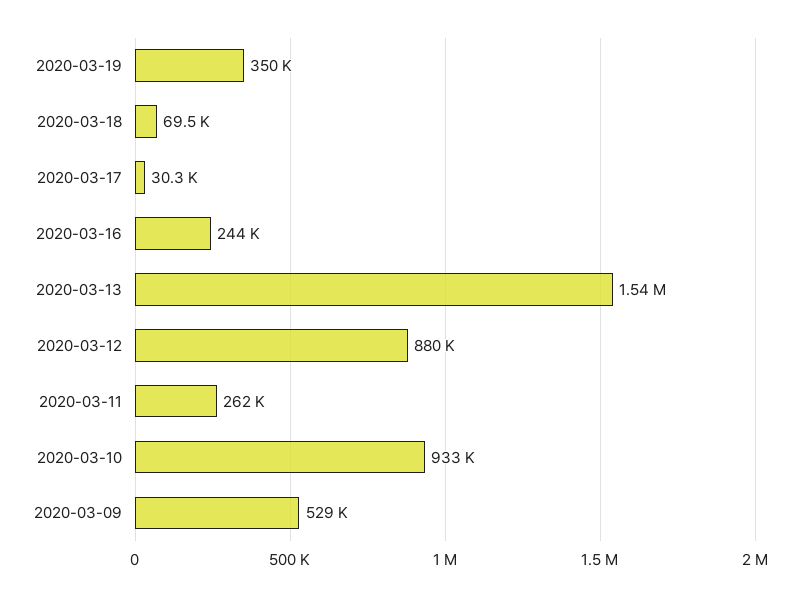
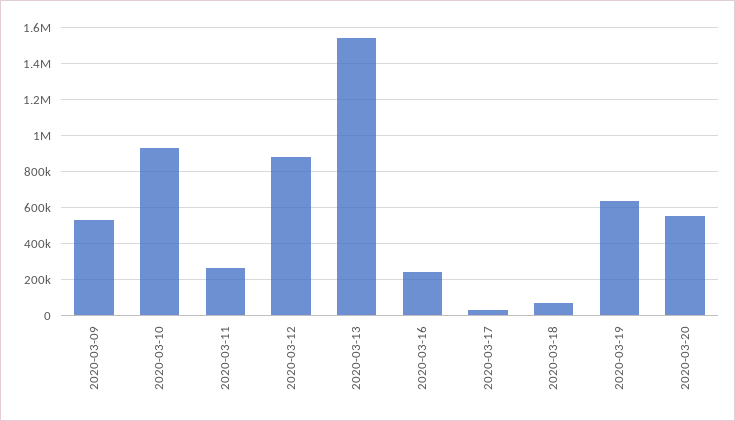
2020-03-19: 350000 -> 650000
2020-03-20: none -> 550000

